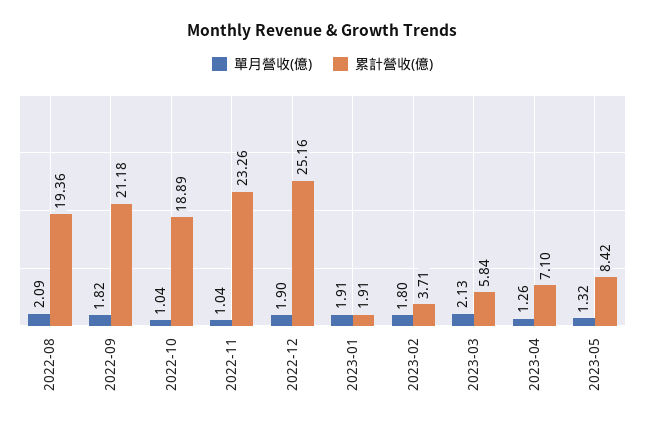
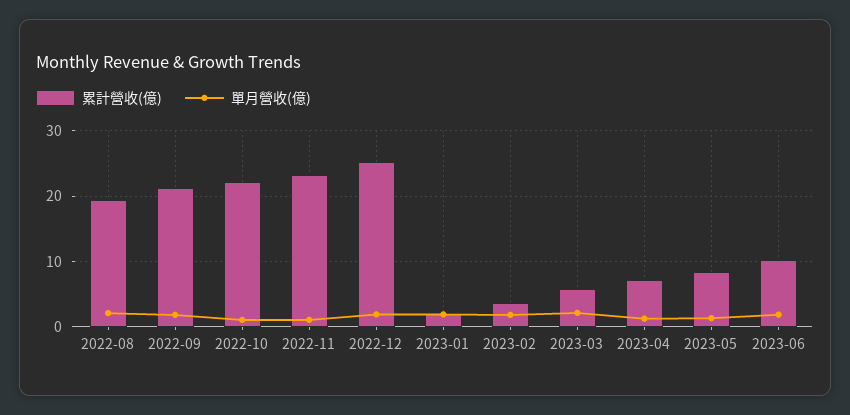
累計營收(億), 2022-10: 18.89 -> 22
累計營收(億), 2023-06: none -> 10
單月營收(億), 2023-06: none -> 2

